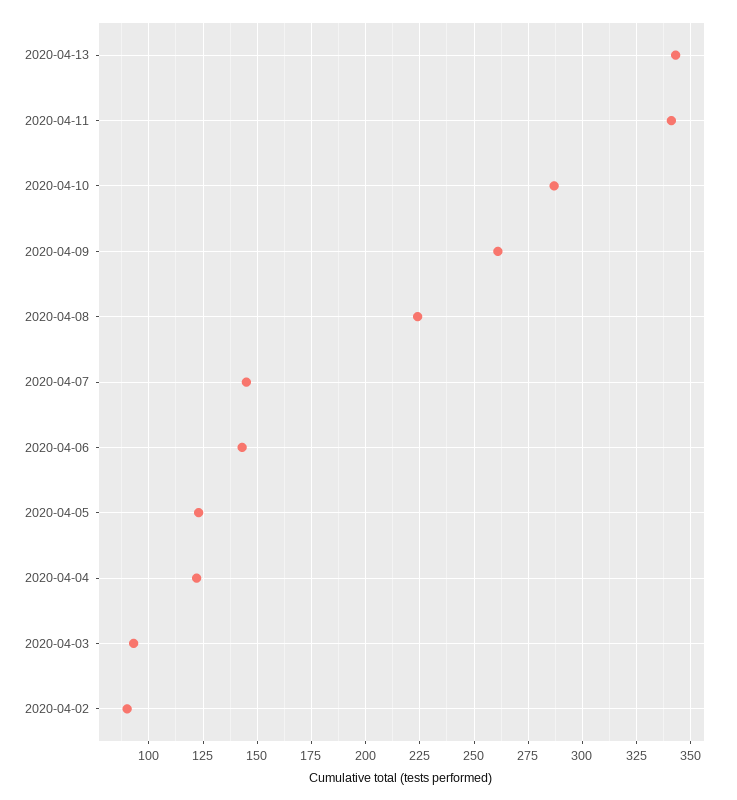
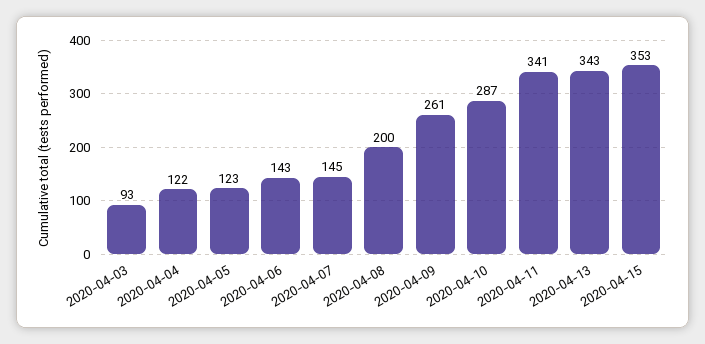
2020-04-08: 225 -> 200
2020-04-02: 90 -> none
2020-04-15: none -> 353

